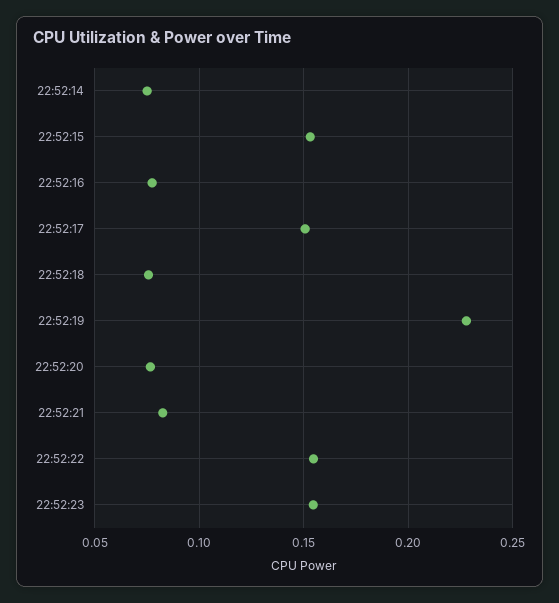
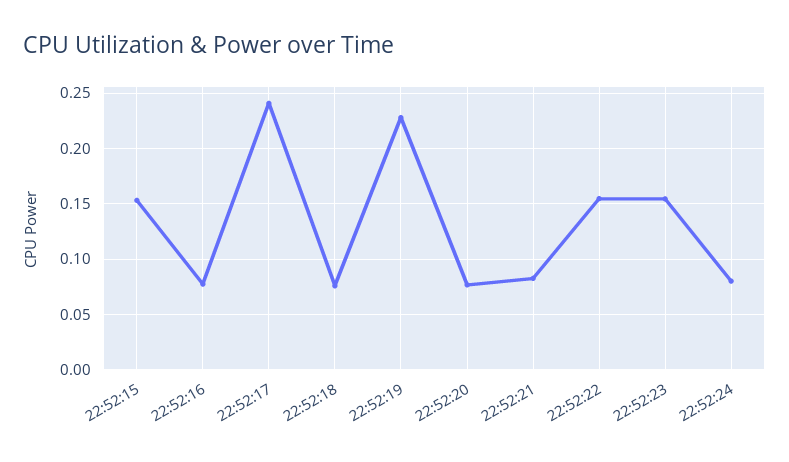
22:52:14: 0.075 -> none
22:52:17: 0.15 -> 0.24
22:52:24: none -> 0.08

